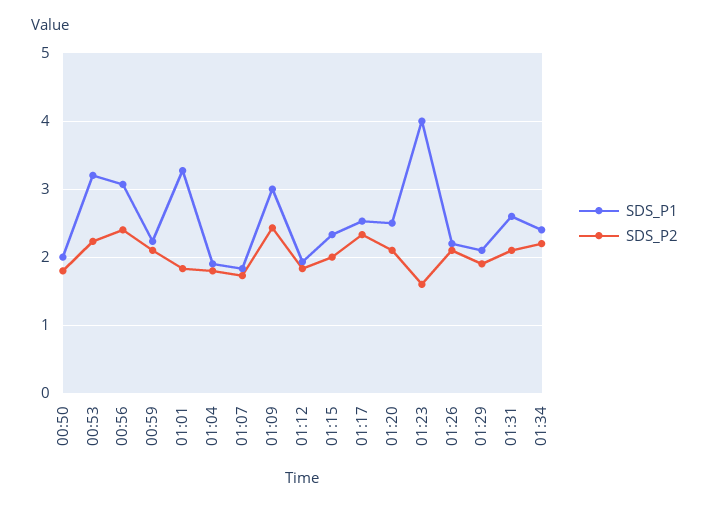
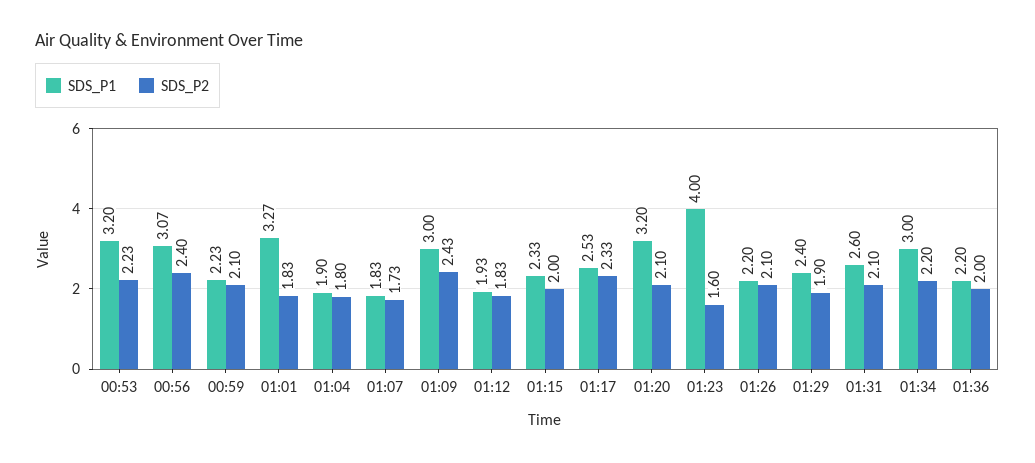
SDS_P1, 00:50: 2 -> none
SDS_P2, 00:50: 1.8 -> none
SDS_P1, 01:20: 2.5 -> 3.2
SDS_P1, 01:29: 2.1 -> 2.4
SDS_P1, 01:34: 2.4 -> 3
SDS_P1, 01:36: none -> 2.2
SDS_P2, 01:36: none -> 2

